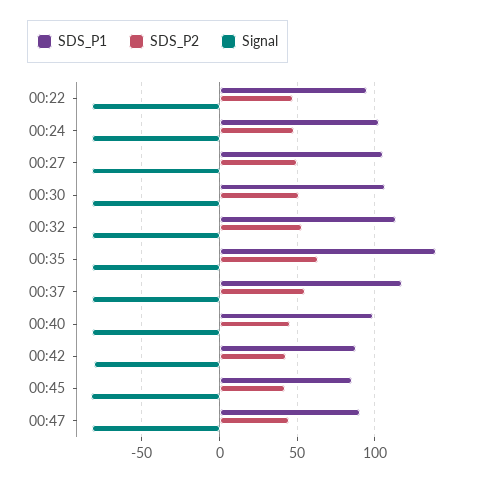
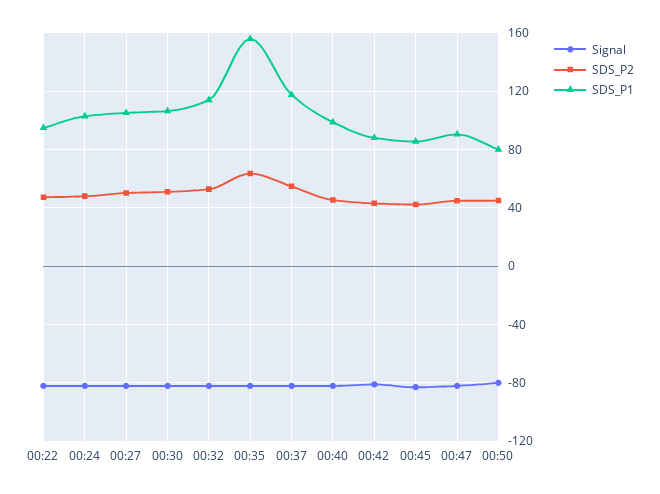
SDS_P1, 00:35: 140 -> 155
Signal, 00:50: none -> -80
SDS_P2, 00:50: none -> 45
SDS_P1, 00:50: none -> 80

